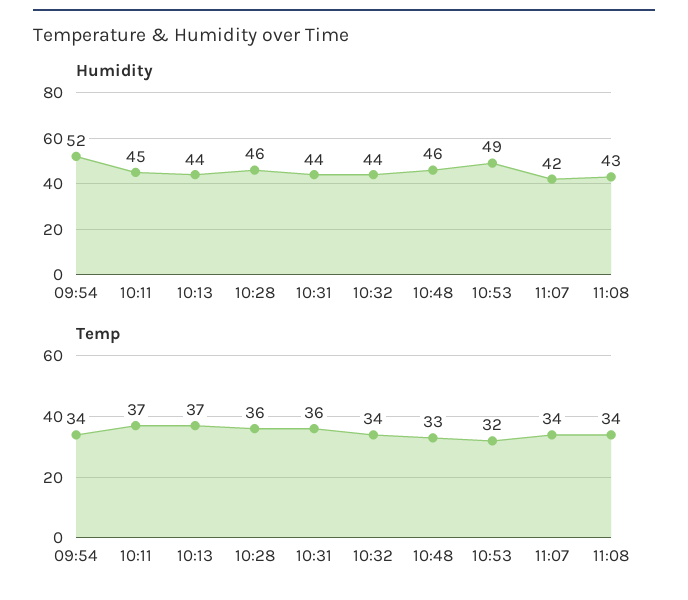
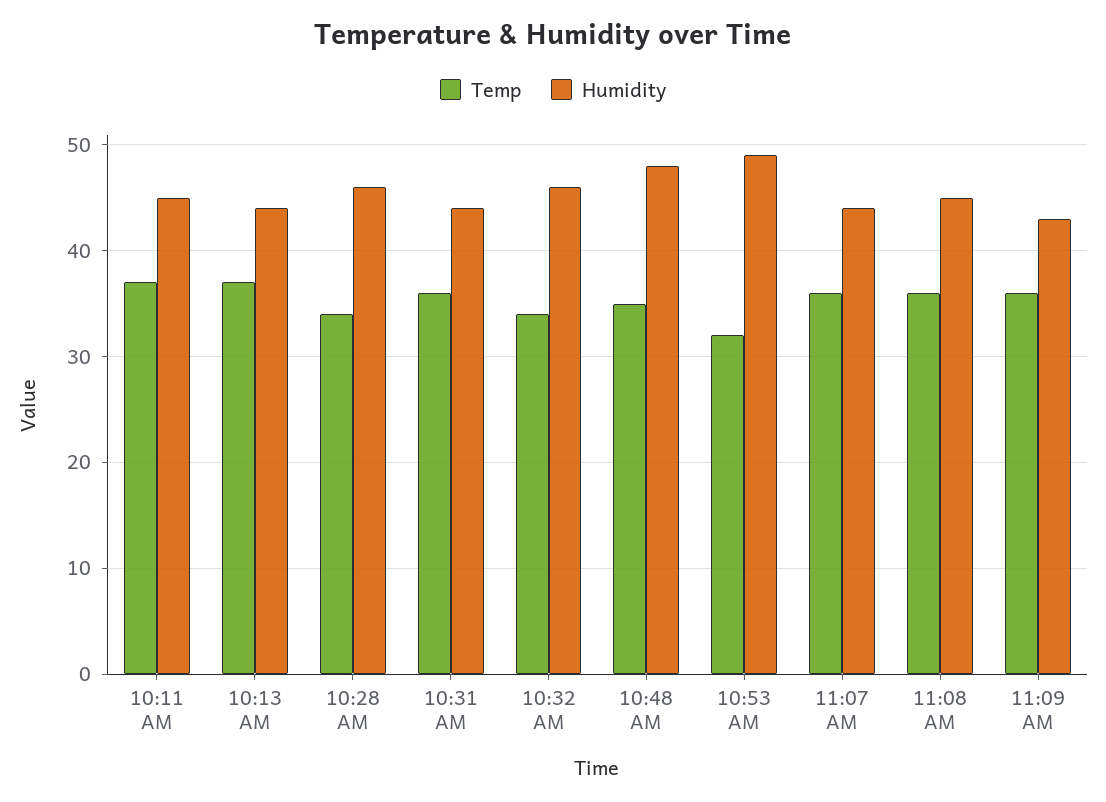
Humidity, 09:54: 52 -> none
Humidity, 10:32: 44 -> 46
Humidity, 10:48: 46 -> 48
Humidity, 11:07: 42 -> 44
Humidity, 11:08: 43 -> 45
Temp, 09:54: 34 -> none
Temp, 10:28: 36 -> 34
Temp, 10:48: 33 -> 35
Temp, 11:07: 34 -> 36
Temp, 11:08: 34 -> 36
Temp, 11:09 AM: none -> 36
Humidity, 11:09 AM: none -> 43

